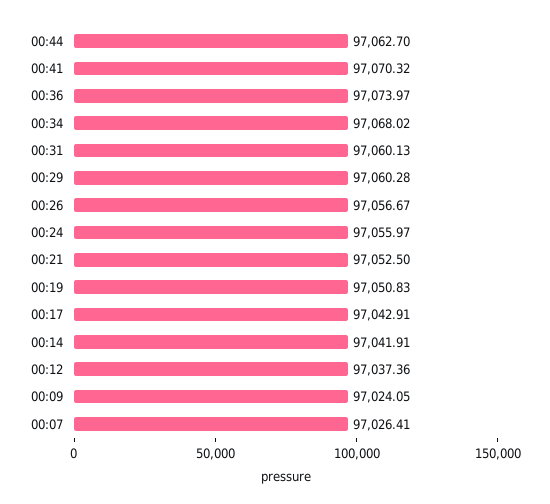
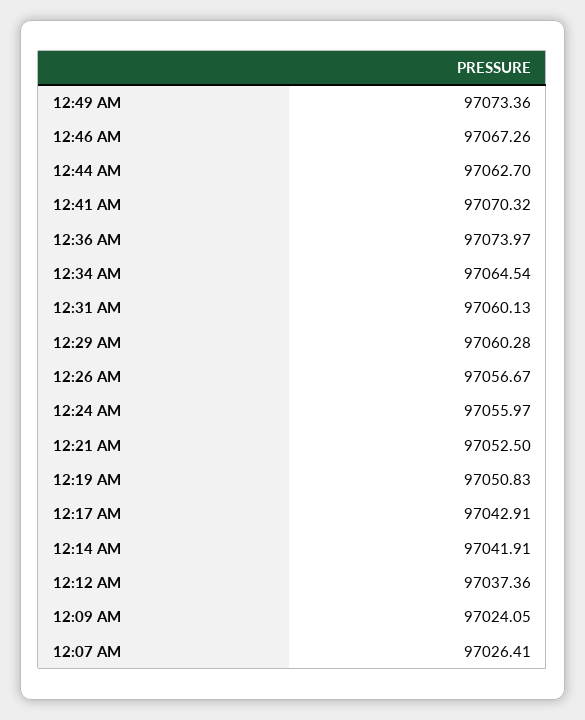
00:34: 97068.02 -> 97064.54
12:49 AM: none -> 97073.36
12:46 AM: none -> 97067.26

